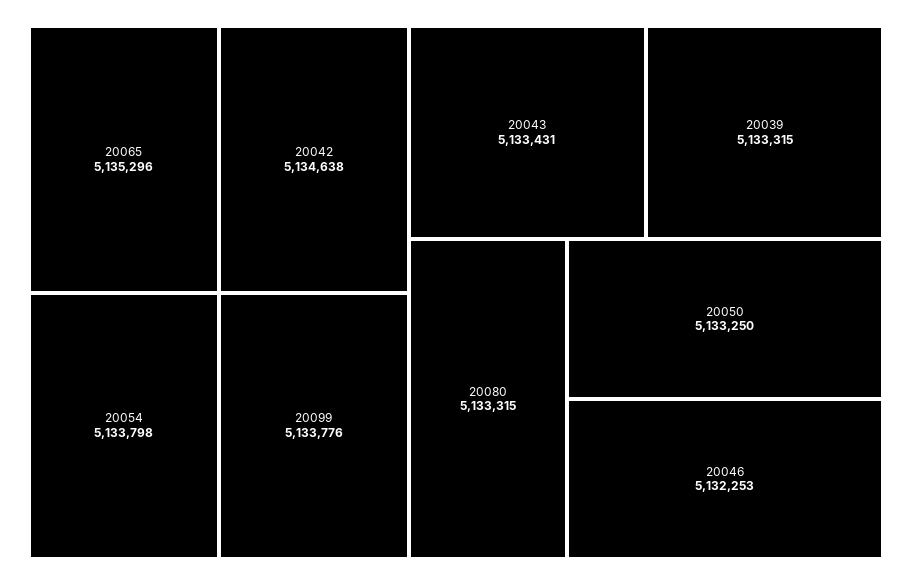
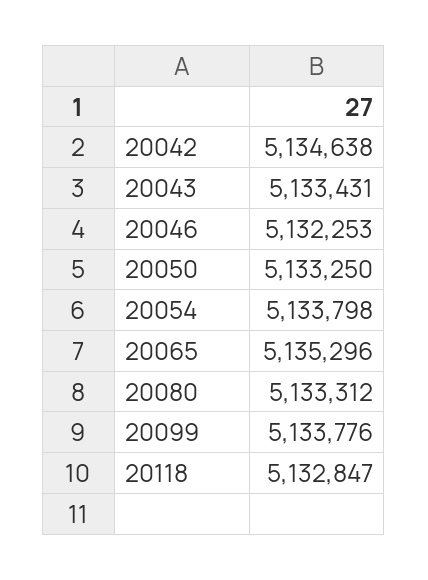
20039: 5133315 -> none
20080: 5133315 -> 5133312
20118: none -> 5132847

